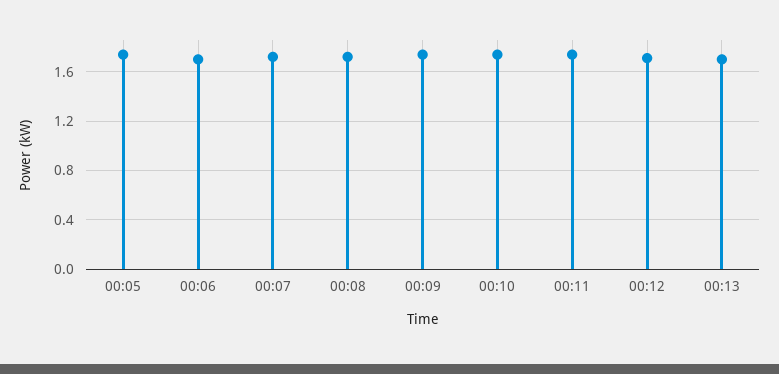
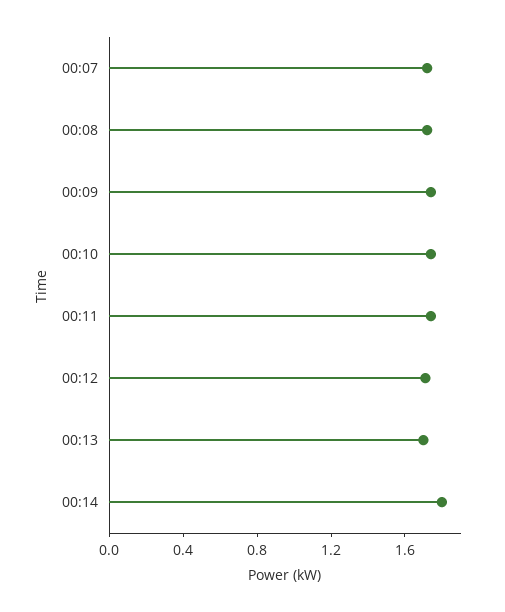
00:05: 1.75 -> none
00:06: 1.7 -> none
00:14: none -> 1.8

